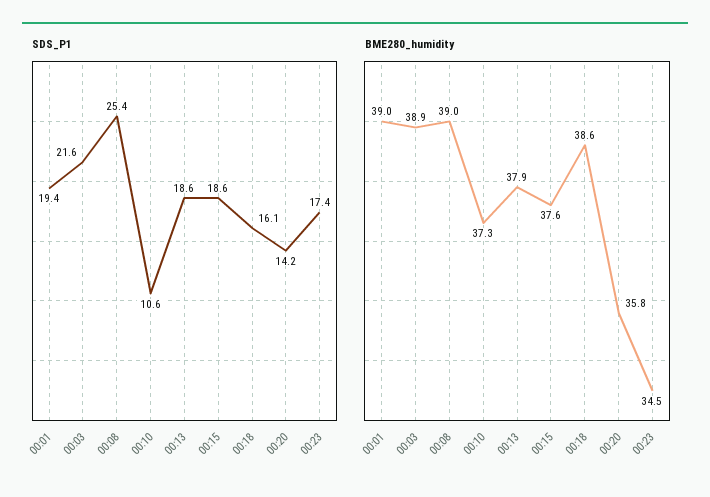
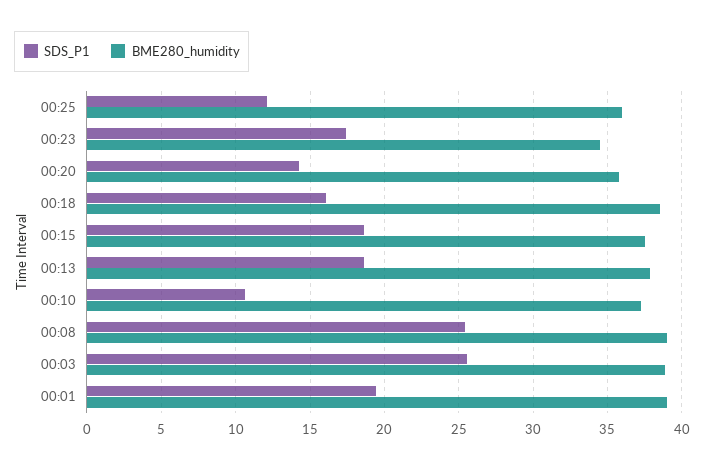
SDS_P1, 00:03: 21.6 -> 25.5
SDS_P1, 00:25: none -> 12
BME280_humidity, 00:25: none -> 36

